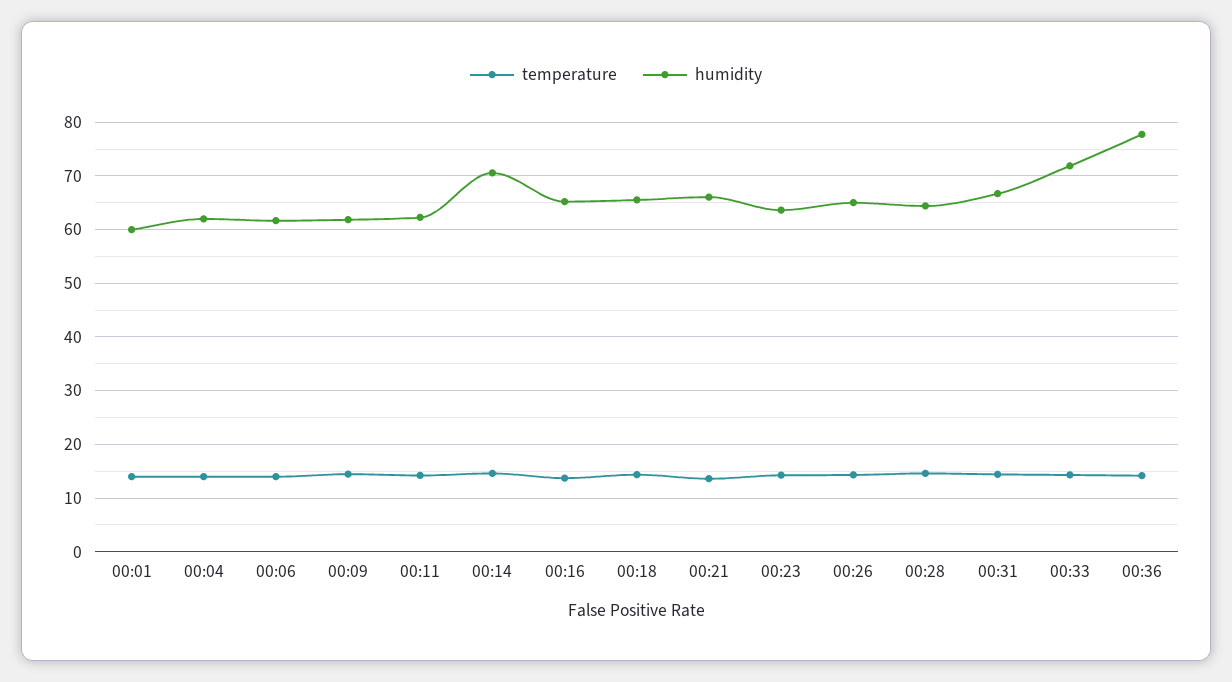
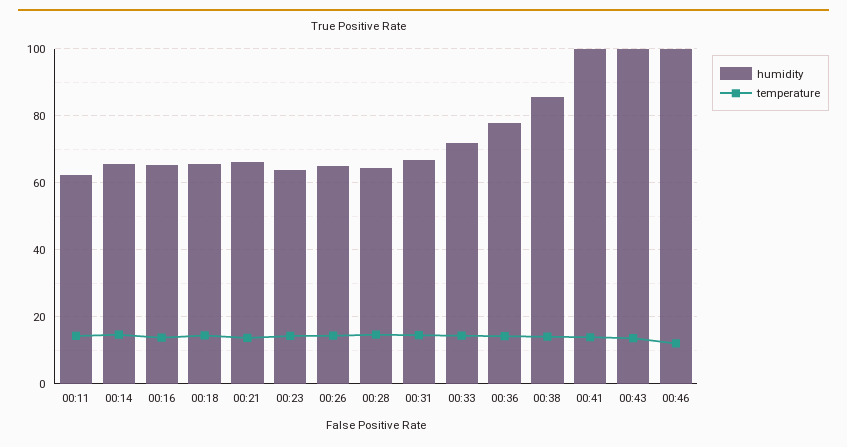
temperature, 00:01: 14 -> none
humidity, 00:01: 60 -> none
temperature, 00:04: 14 -> none
humidity, 00:04: 62 -> none
temperature, 00:06: 14 -> none
humidity, 00:06: 62 -> none
temperature, 00:09: 14 -> none
humidity, 00:09: 62 -> none
humidity, 00:14: 70 -> 66
humidity, 00:38: none -> 86
temperature, 00:38: none -> 14
humidity, 00:41: none -> 100
temperature, 00:41: none -> 14
humidity, 00:43: none -> 100
temperature, 00:43: none -> 14
humidity, 00:46: none -> 100
temperature, 00:46: none -> 12

